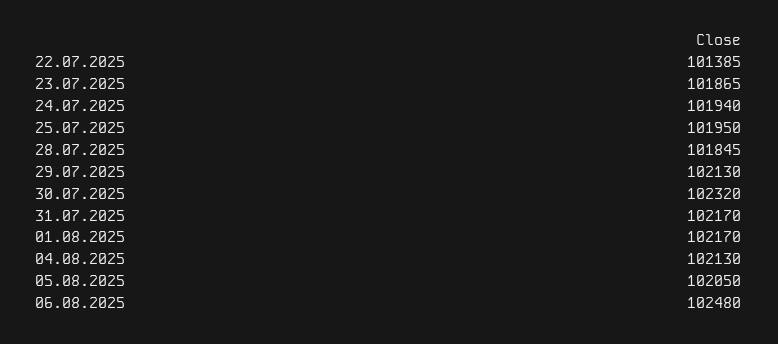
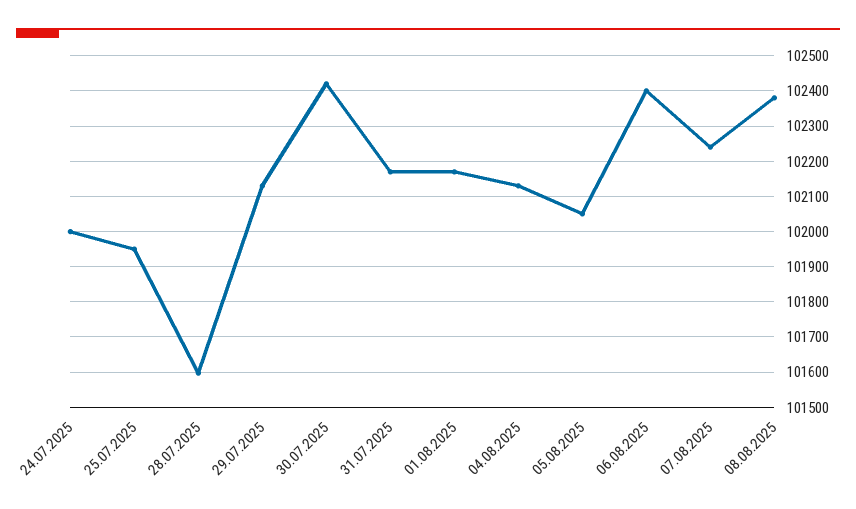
22.07.2025: 101385 -> none
23.07.2025: 101865 -> none
24.07.2025: 101940 -> 102000
28.07.2025: 101845 -> 101600
30.07.2025: 102320 -> 102420
06.08.2025: 102480 -> 102400
07.08.2025: none -> 102240
08.08.2025: none -> 102380

